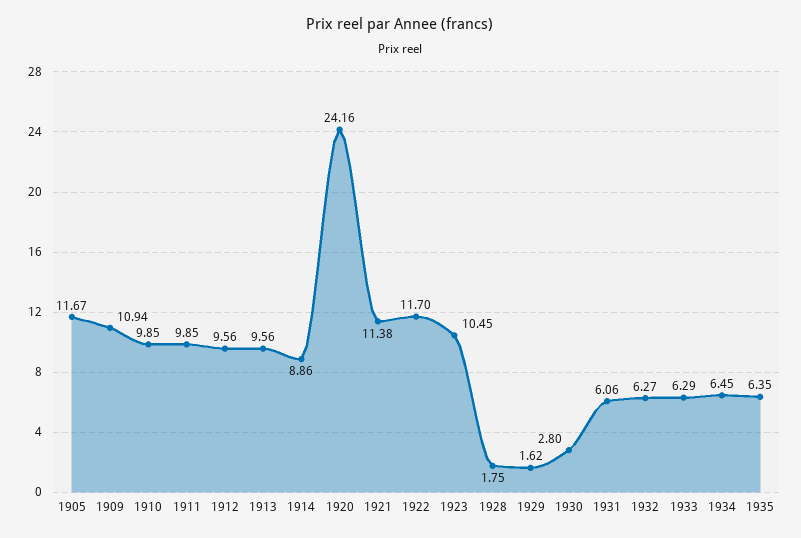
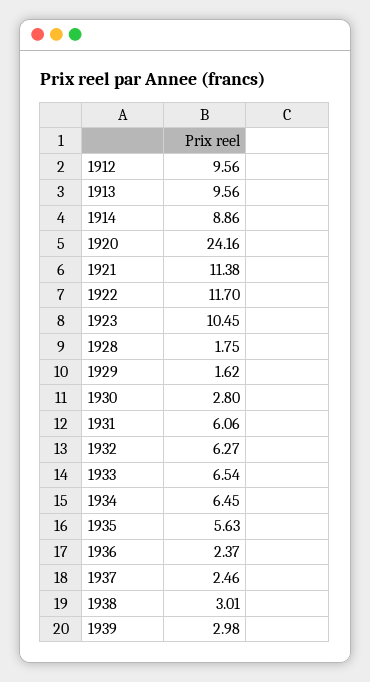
1905: 11.67 -> none
1909: 10.94 -> none
1910: 9.85 -> none
1911: 9.85 -> none
1933: 6.29 -> 6.54
1935: 6.35 -> 5.63
1936: none -> 2.37
1937: none -> 2.46
1938: none -> 3.01
1939: none -> 2.98

